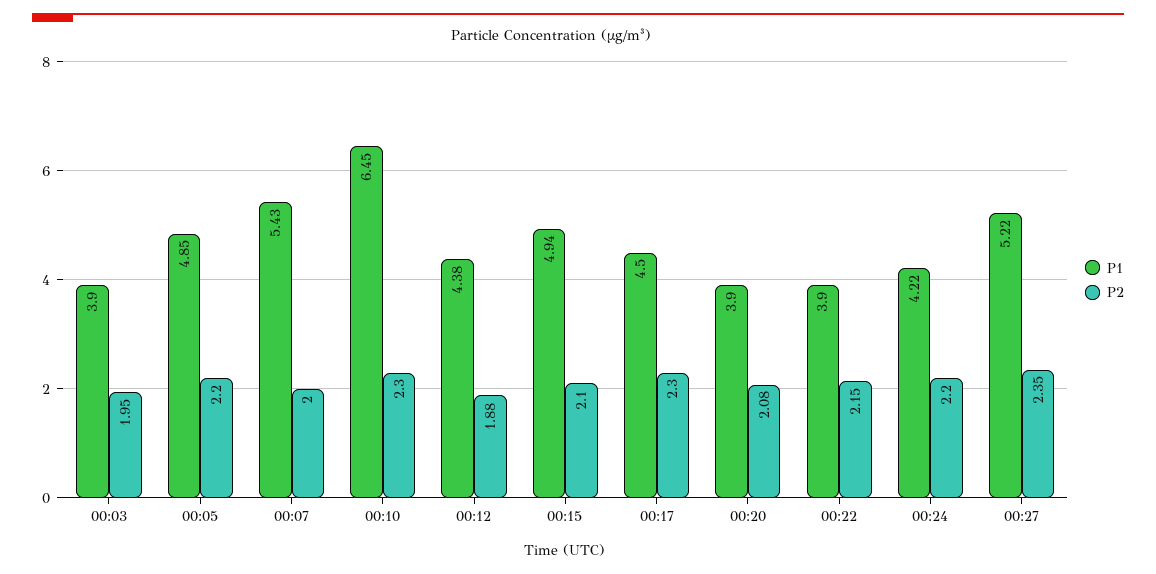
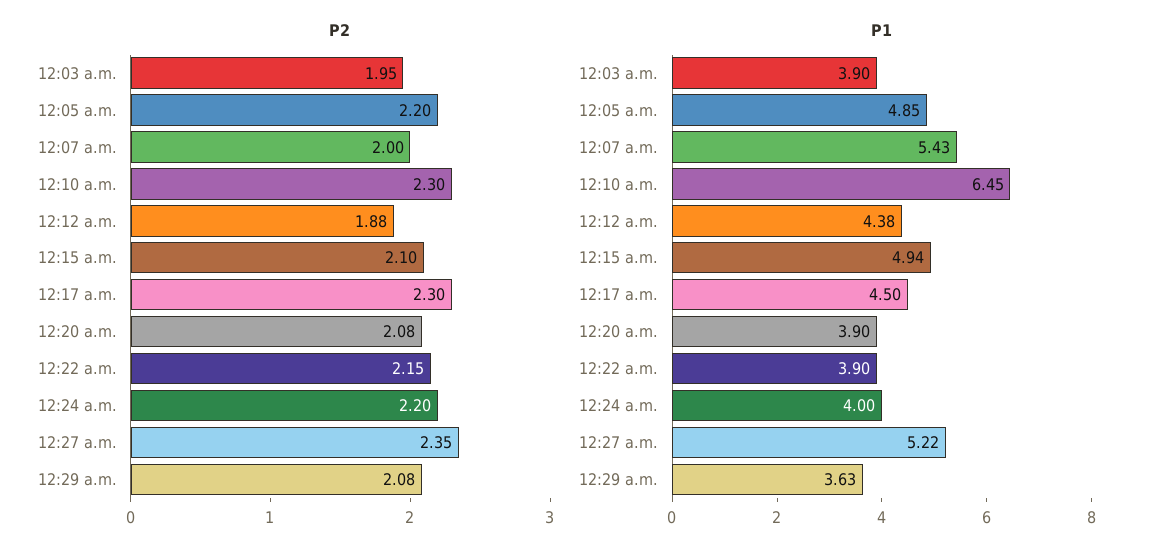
P1, 00:24: 4.22 -> 4
P2, 12:29 a.m.: none -> 2.08
P1, 12:29 a.m.: none -> 3.63

